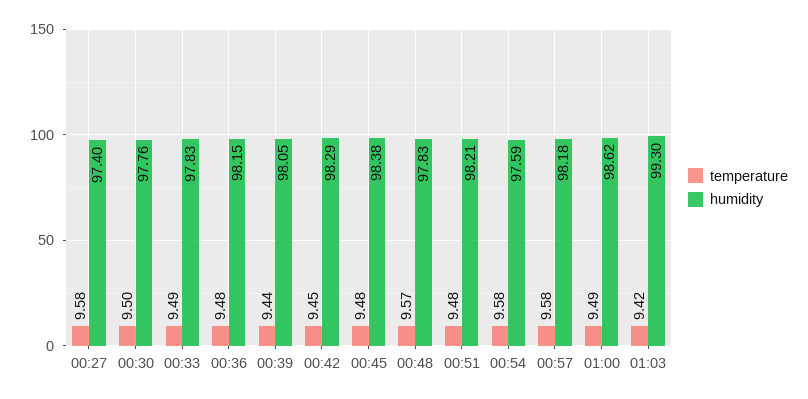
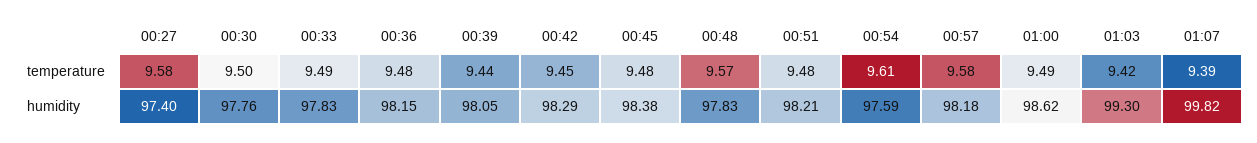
temperature, 00:54: 9.58 -> 9.61
temperature, 01:07: none -> 9.39
humidity, 01:07: none -> 99.82

